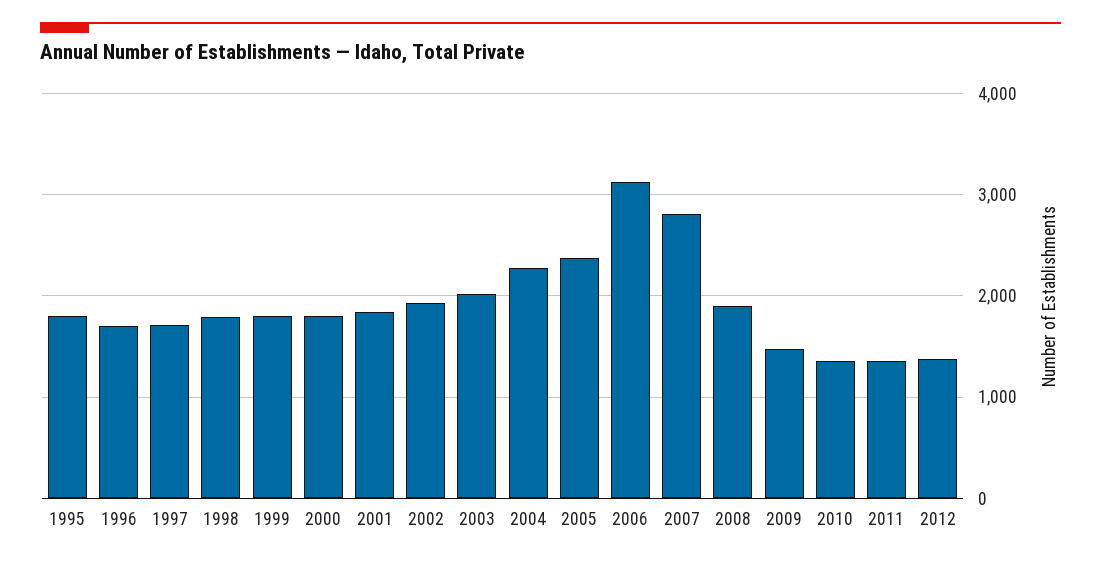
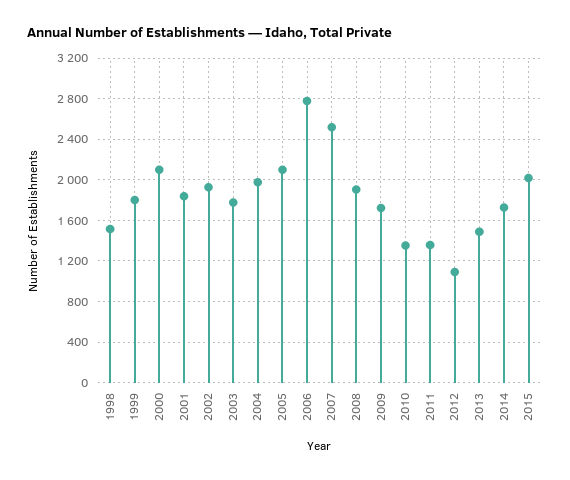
1995: 1800 -> none
1996: 1700 -> none
1997: 1700 -> none
1998: 1800 -> 1500
2000: 1800 -> 2100
2003: 2000 -> 1800
2004: 2300 -> 2000
2005: 2400 -> 2100
2006: 3100 -> 2800
2007: 2800 -> 2500
2009: 1500 -> 1700
2012: 1400 -> 1100
2013: none -> 1500
2014: none -> 1700
2015: none -> 2000

